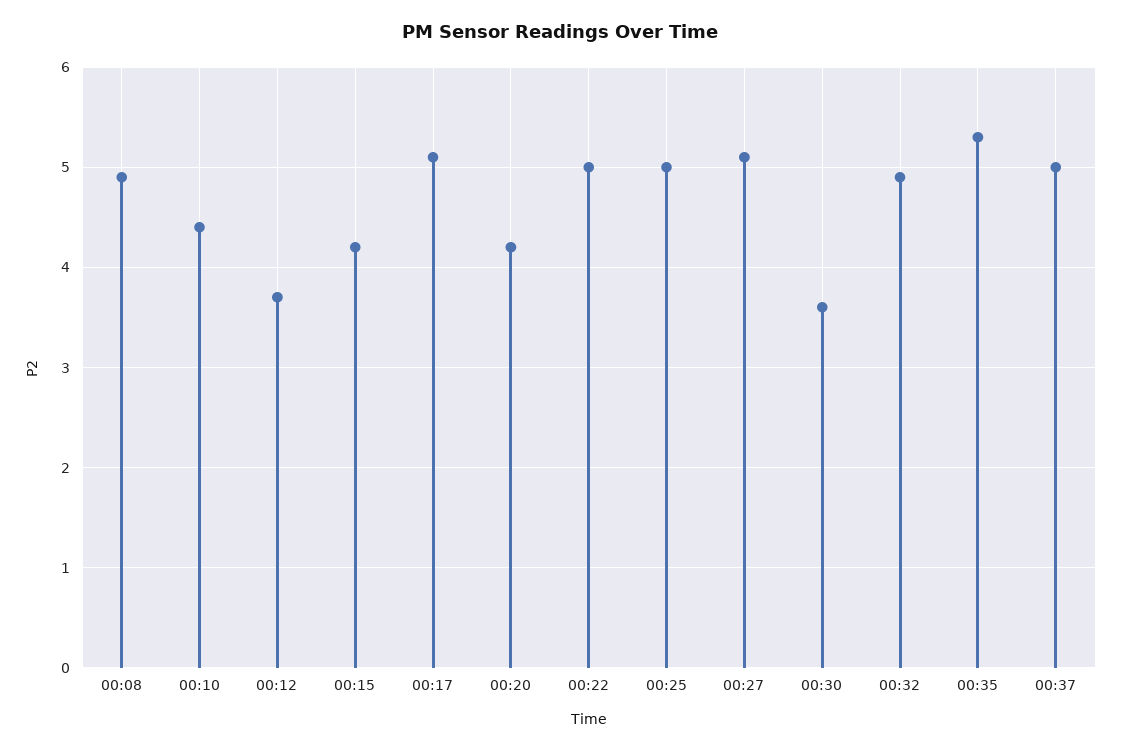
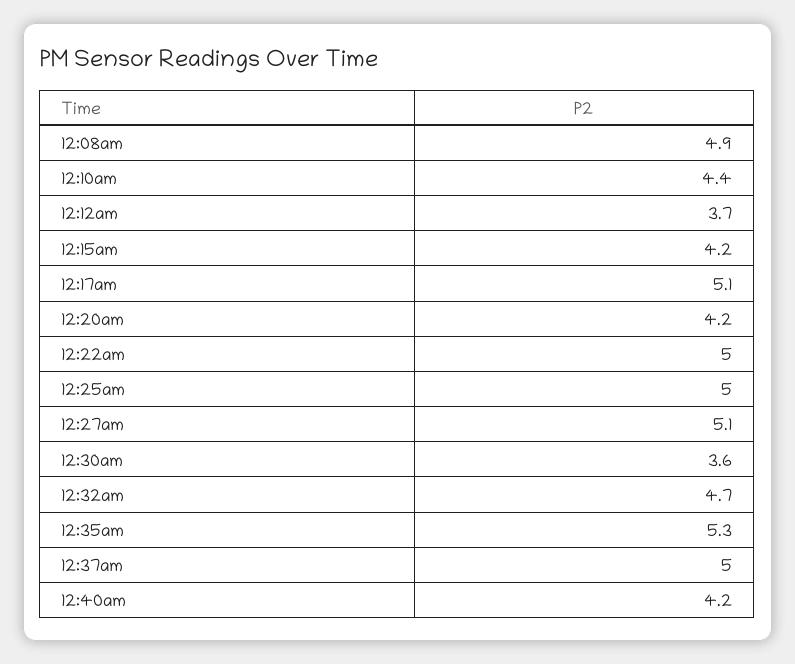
00:32: 4.9 -> 4.7
12:40am: none -> 4.2

